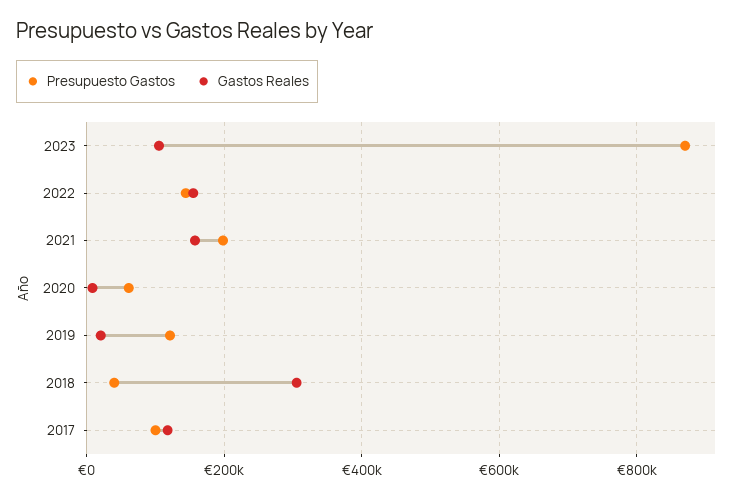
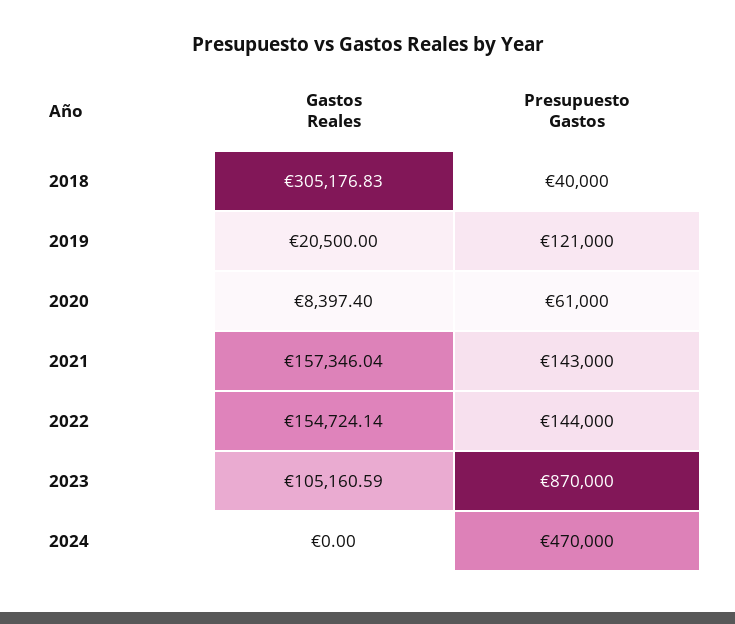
Presupuesto Gastos, 2021: 200000 -> 143000
Presupuesto Gastos, 2017: 100000 -> none
Gastos Reales, 2017: 120000 -> none
Gastos Reales, 2024: none -> 0
Presupuesto Gastos, 2024: none -> 470000

